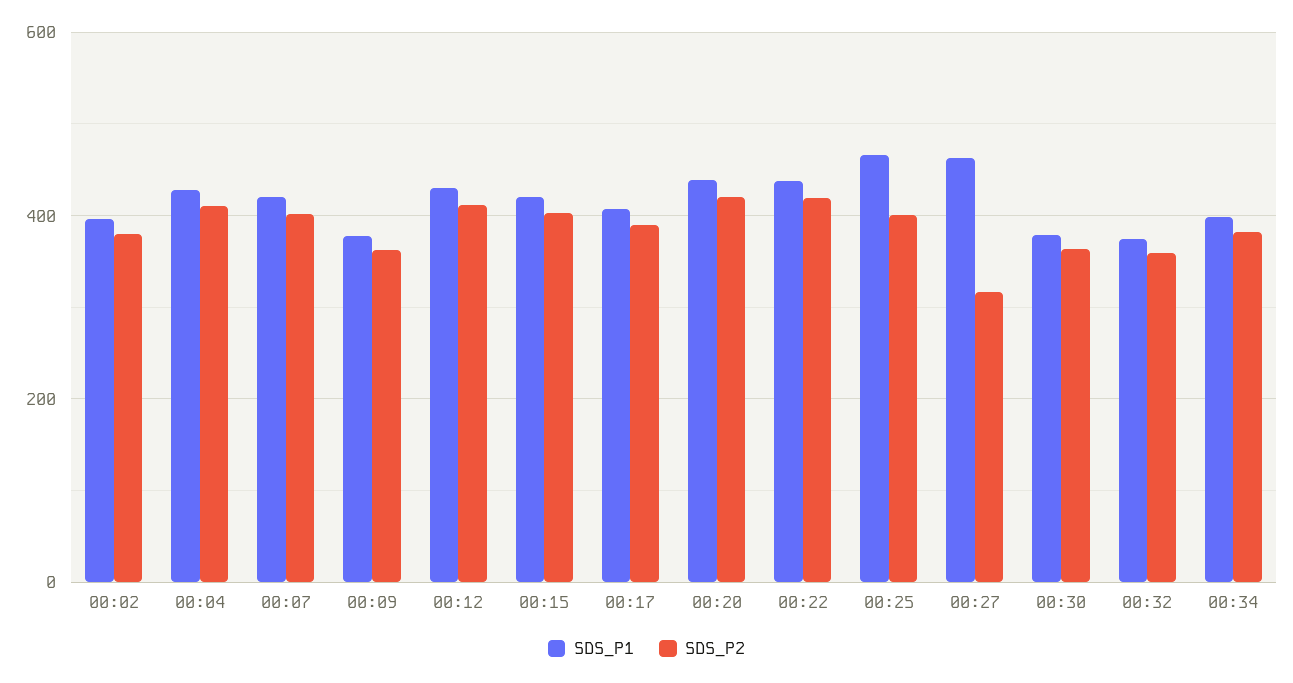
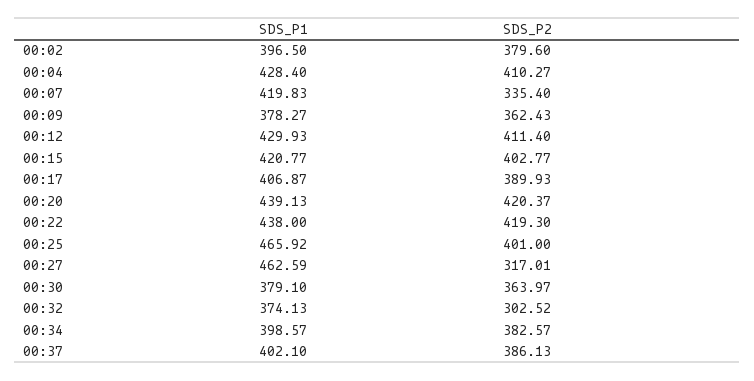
SDS_P2, 00:07: 400 -> 335.4
SDS_P2, 00:32: 360 -> 302.52
SDS_P1, 00:37: none -> 402.1
SDS_P2, 00:37: none -> 386.13

